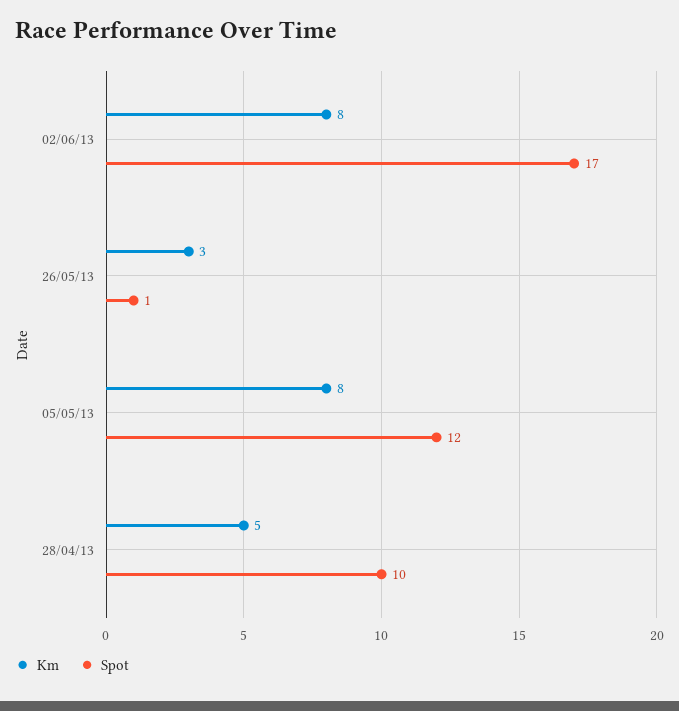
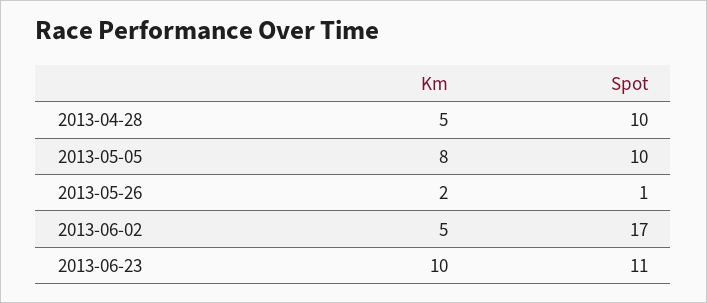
Km, 02/06/13: 8 -> 5
Km, 26/05/13: 3 -> 2
Spot, 05/05/13: 12 -> 10
Km, 2013-06-23: none -> 10
Spot, 2013-06-23: none -> 11

